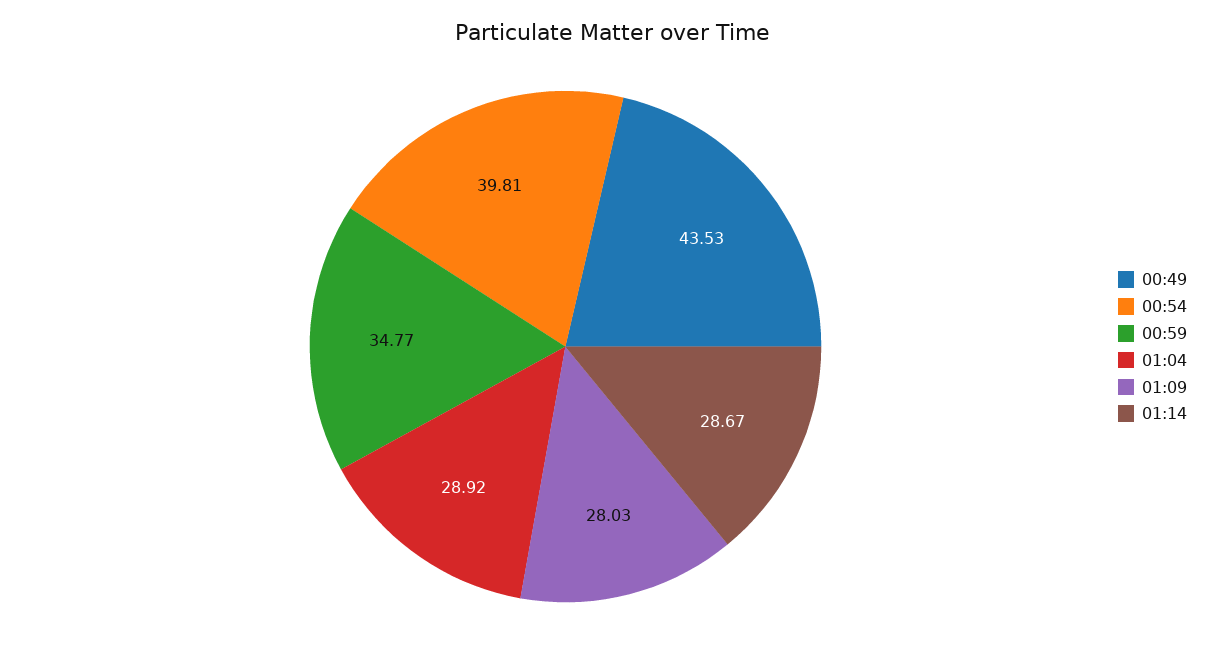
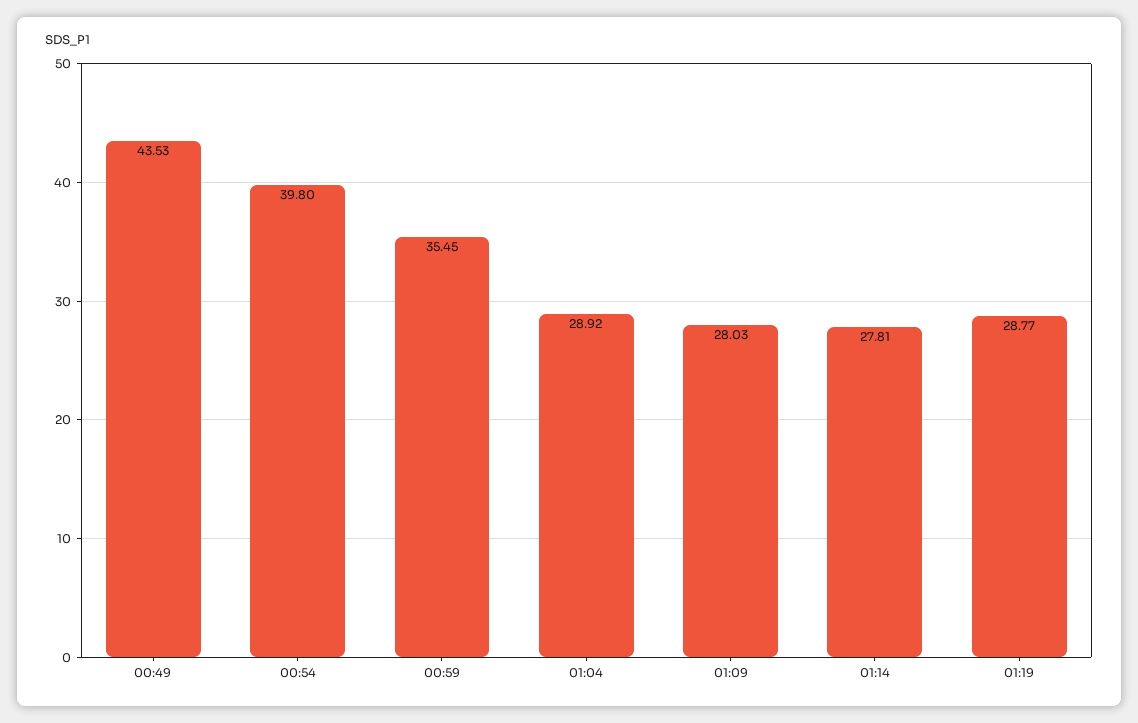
00:54: 39.81 -> 39.8
00:59: 34.77 -> 35.45
01:14: 28.67 -> 27.81
01:19: none -> 28.77

